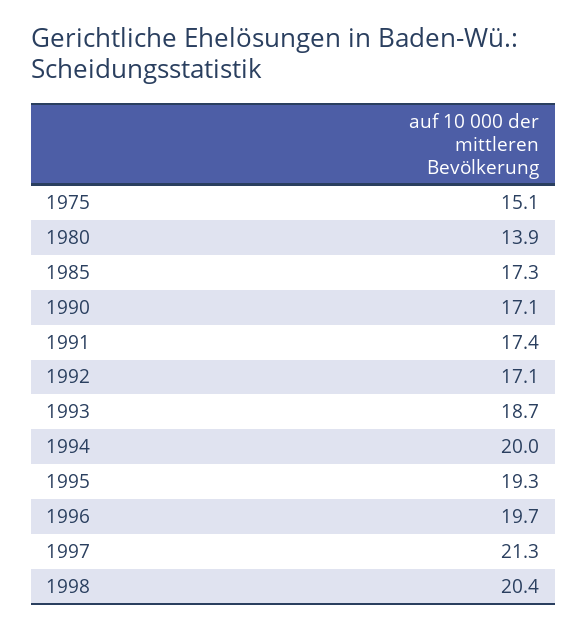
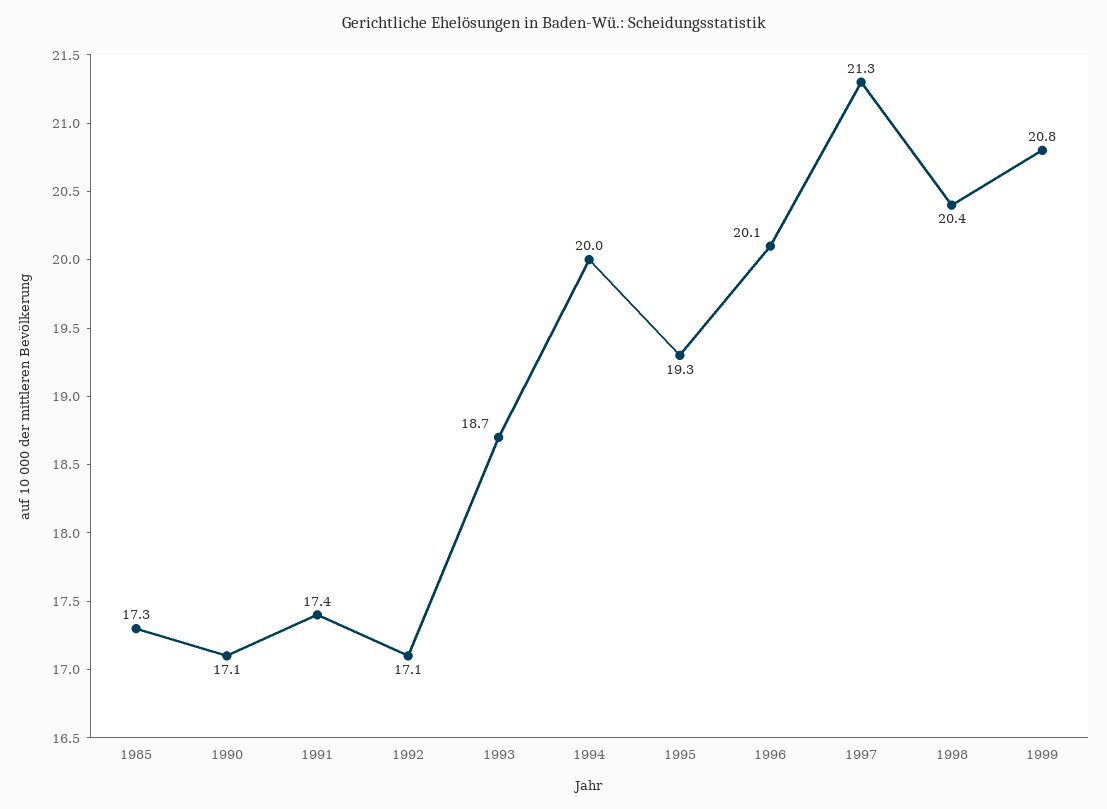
1975: 15.1 -> none
1980: 13.9 -> none
1996: 19.7 -> 20.1
1999: none -> 20.8

